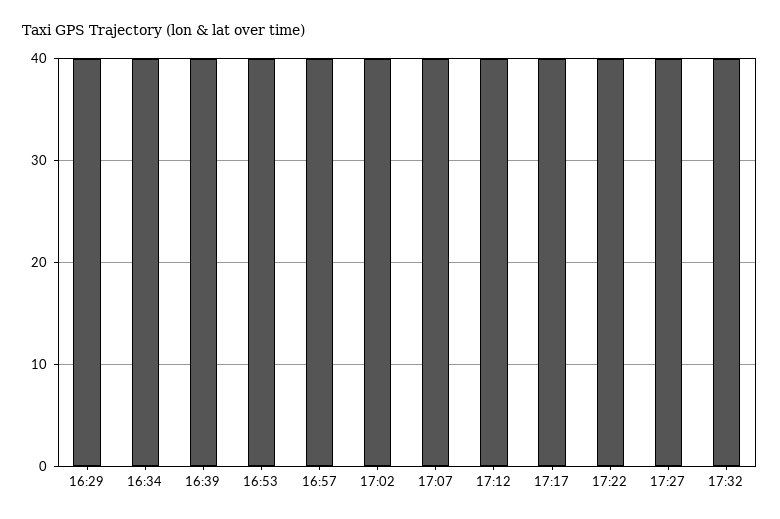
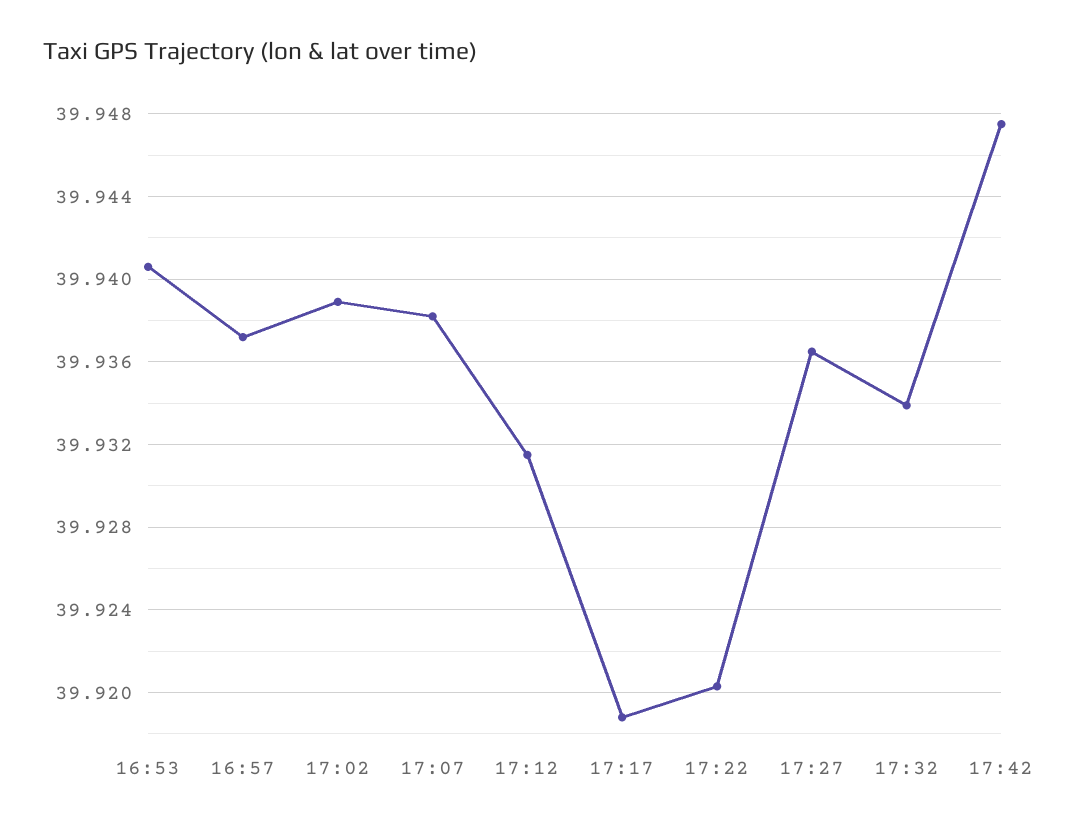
16:29: 40 -> none
16:34: 40 -> none
16:39: 40 -> none
17:42: none -> 39.9475

